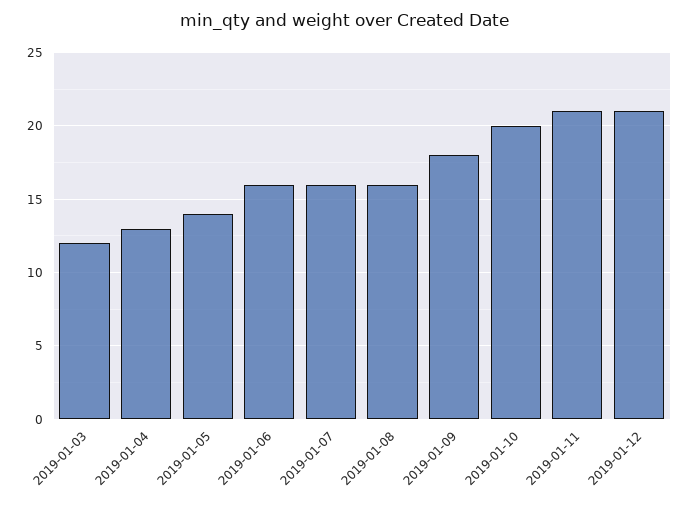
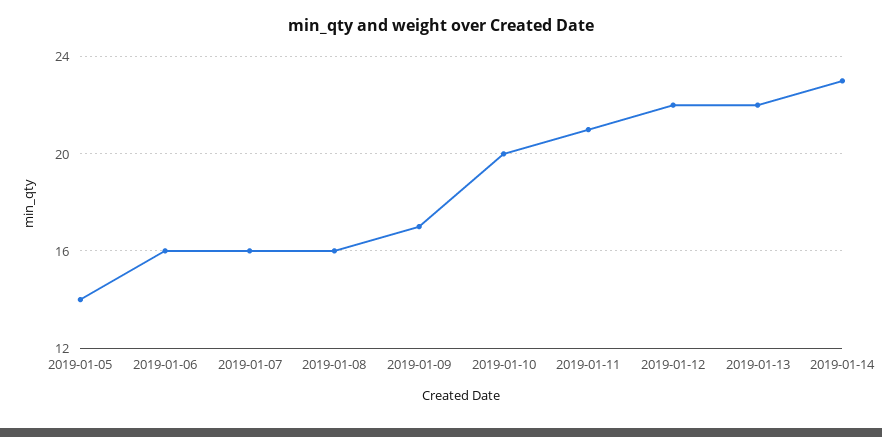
2019-01-03: 12 -> none
2019-01-04: 13 -> none
2019-01-09: 18 -> 17
2019-01-12: 21 -> 22
2019-01-13: none -> 22
2019-01-14: none -> 23

